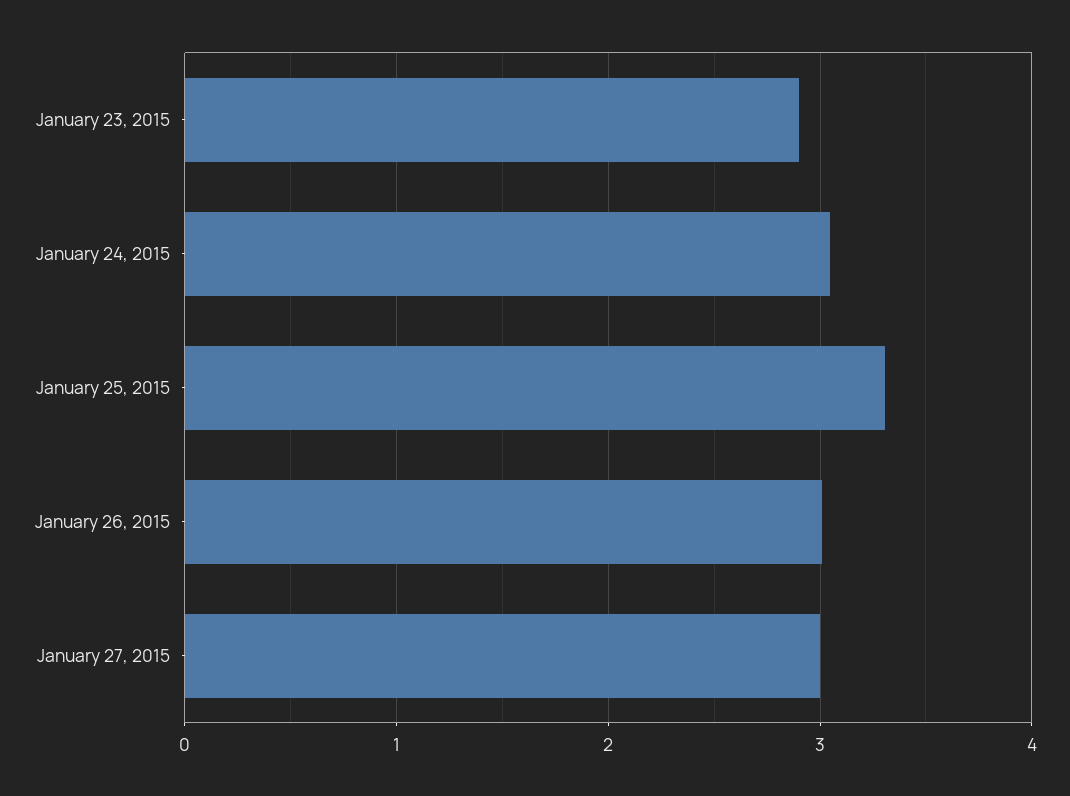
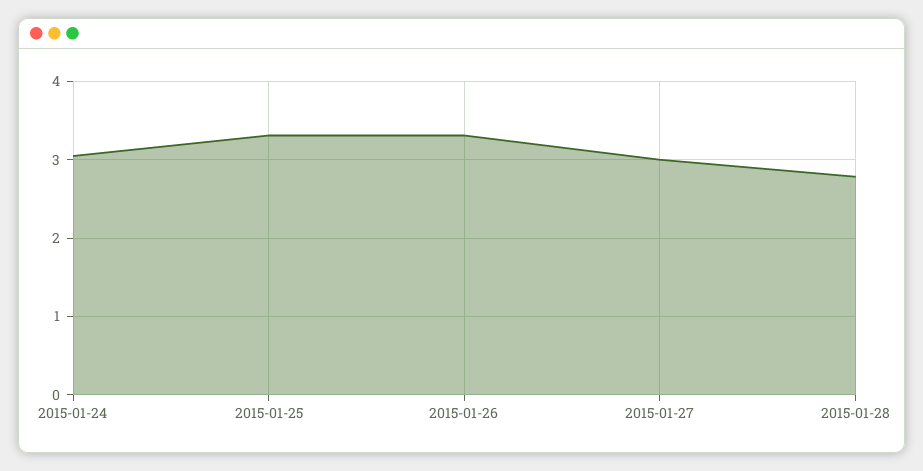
January 23, 2015: 2.9 -> none
January 26, 2015: 3 -> 3.3
2015-01-28: none -> 2.8

